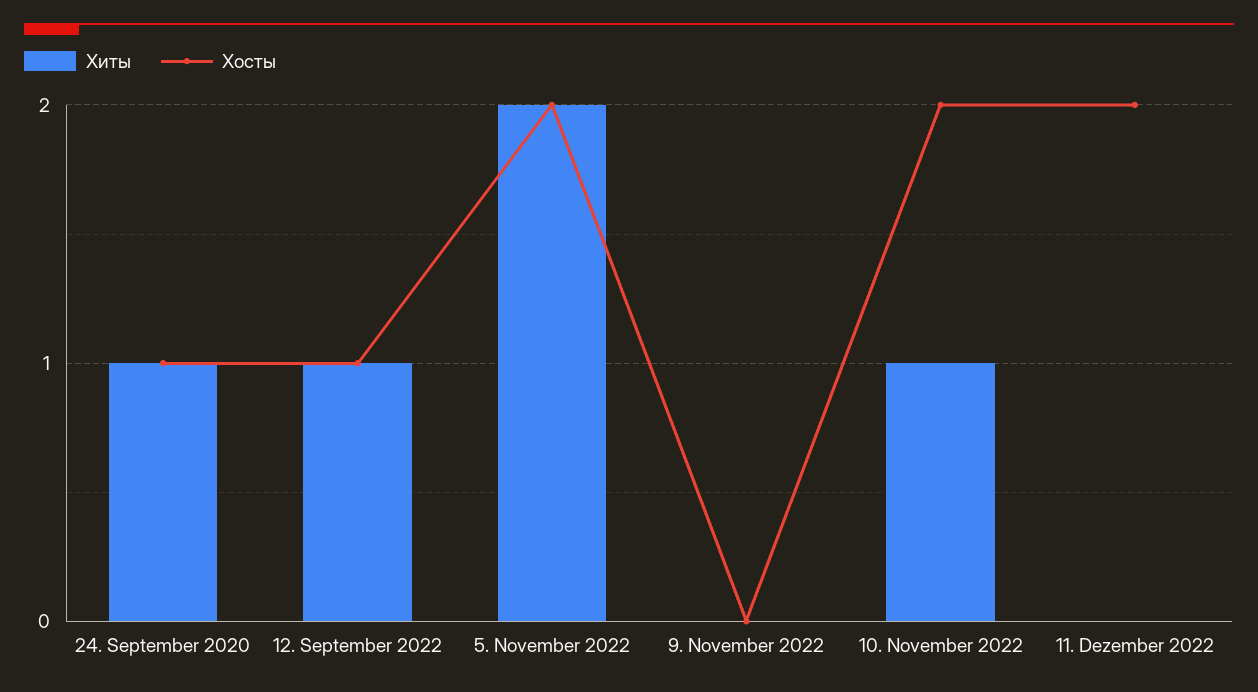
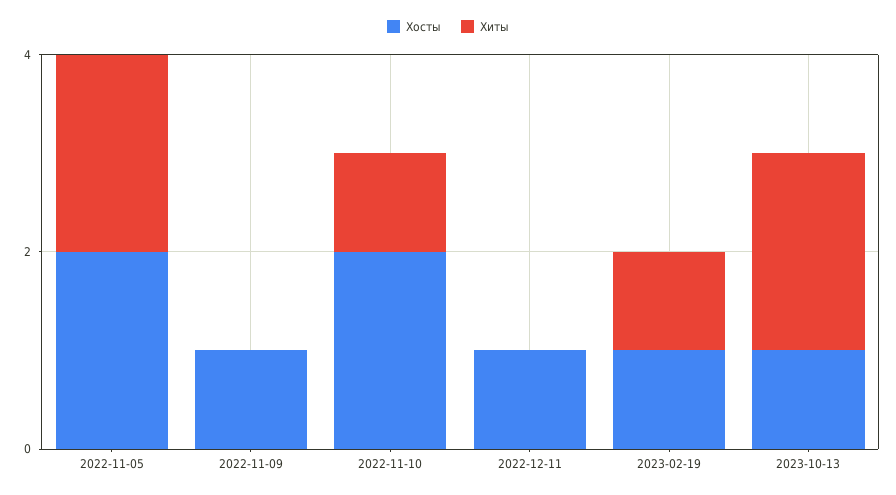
Хиты, 24. September 2020: 1 -> none
Хосты, 24. September 2020: 1 -> none
Хиты, 12. September 2022: 1 -> none
Хосты, 12. September 2022: 1 -> none
Хосты, 9. November 2022: 0 -> 1
Хосты, 11. Dezember 2022: 2 -> 1
Хосты, 2023-02-19: none -> 1
Хиты, 2023-02-19: none -> 1
Хосты, 2023-10-13: none -> 1
Хиты, 2023-10-13: none -> 2

